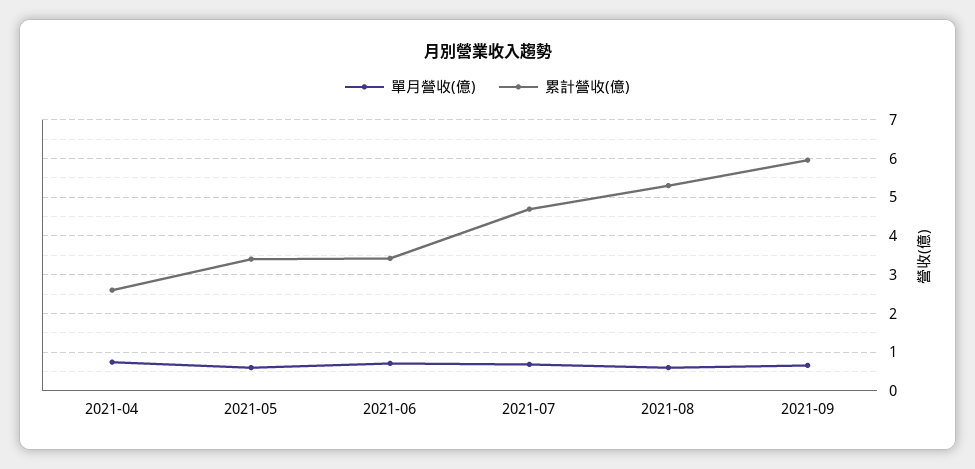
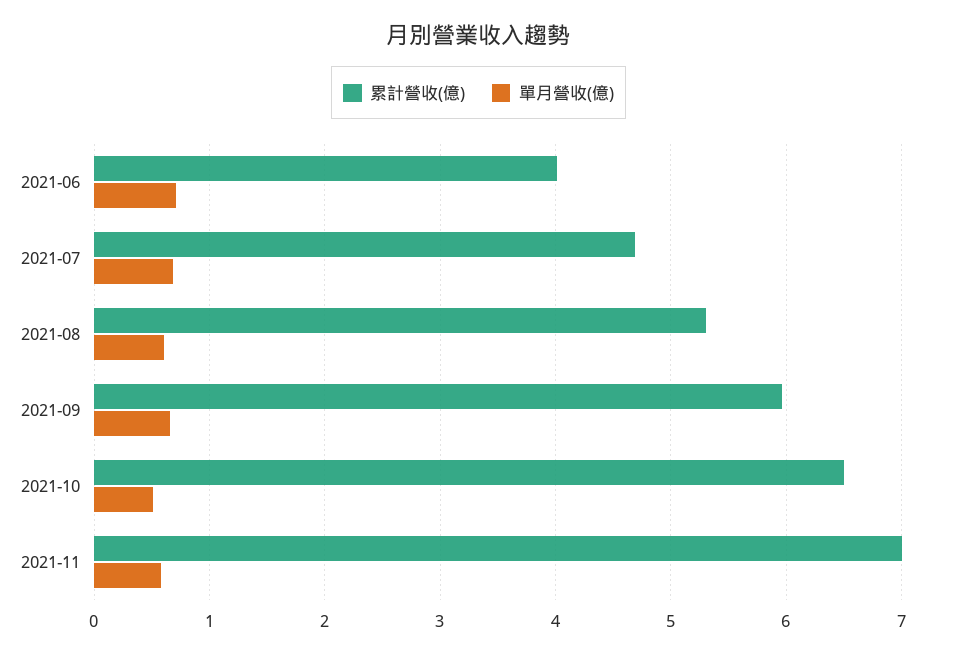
單月營收(億), 2021-04: 0.8 -> none
累計營收(億), 2021-04: 2.6 -> none
單月營收(億), 2021-05: 0.6 -> none
累計營收(億), 2021-05: 3.4 -> none
累計營收(億), 2021-06: 3.4 -> 4
累計營收(億), 2021-10: none -> 6.5
單月營收(億), 2021-10: none -> 0.5
累計營收(億), 2021-11: none -> 7
單月營收(億), 2021-11: none -> 0.6

